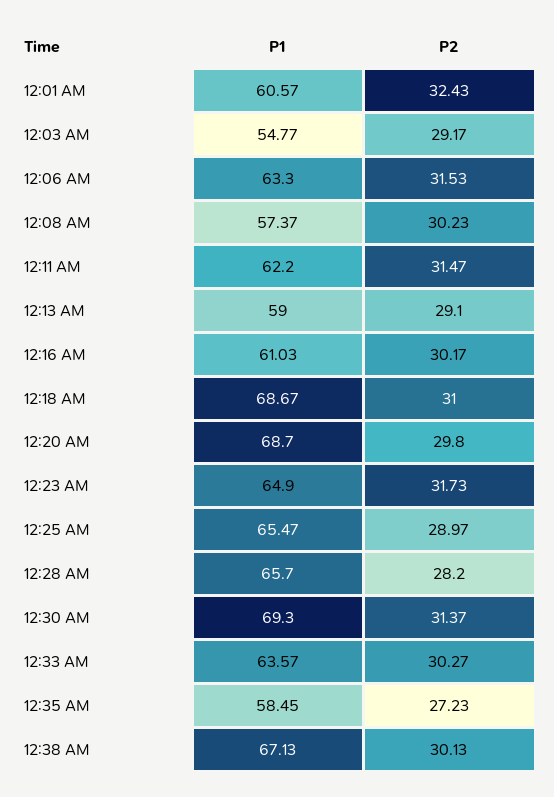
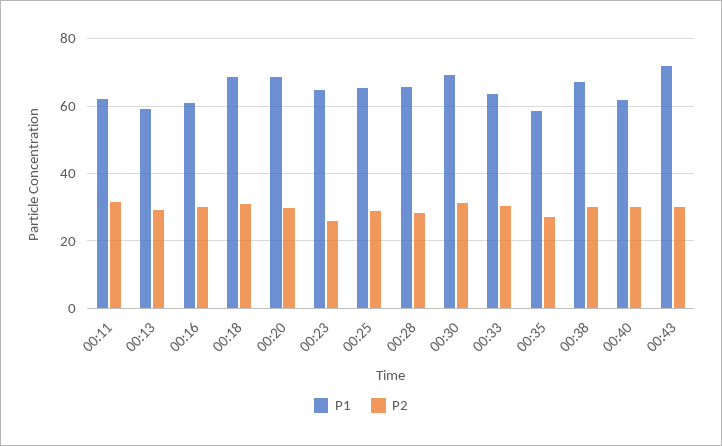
P1, 12:01 AM: 60.57 -> none
P2, 12:01 AM: 32.43 -> none
P1, 12:03 AM: 54.77 -> none
P2, 12:03 AM: 29.17 -> none
P1, 12:06 AM: 63.3 -> none
P2, 12:06 AM: 31.53 -> none
P1, 12:08 AM: 57.37 -> none
P2, 12:08 AM: 30.23 -> none
P2, 12:23 AM: 31.73 -> 26
P1, 00:40: none -> 62
P2, 00:40: none -> 30
P1, 00:43: none -> 72
P2, 00:43: none -> 30

